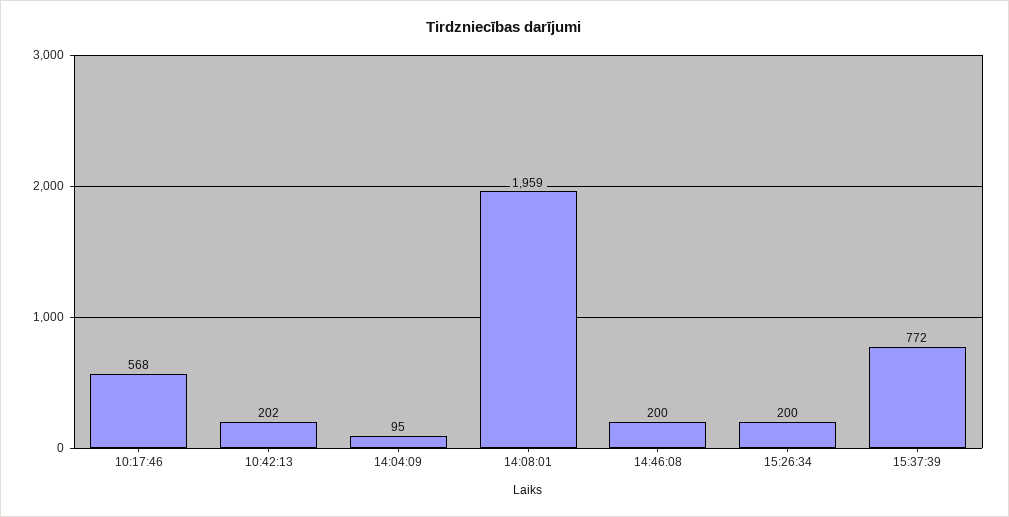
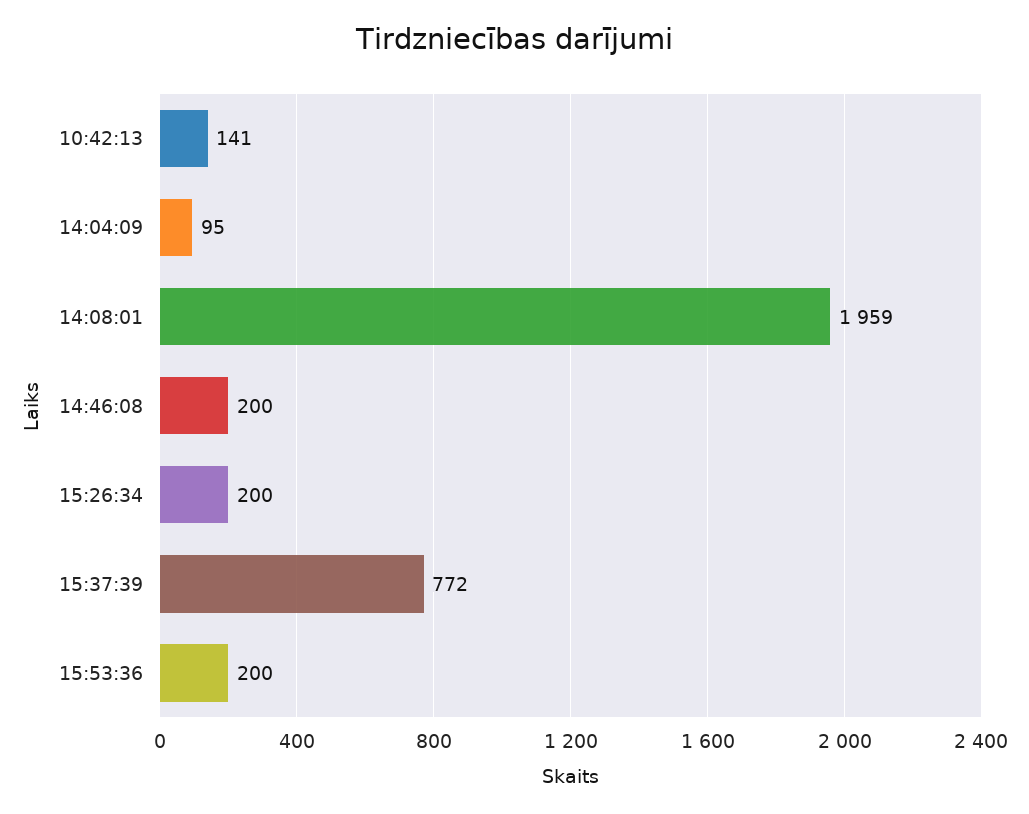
10:17:46: 568 -> none
10:42:13: 202 -> 141
15:53:36: none -> 200

